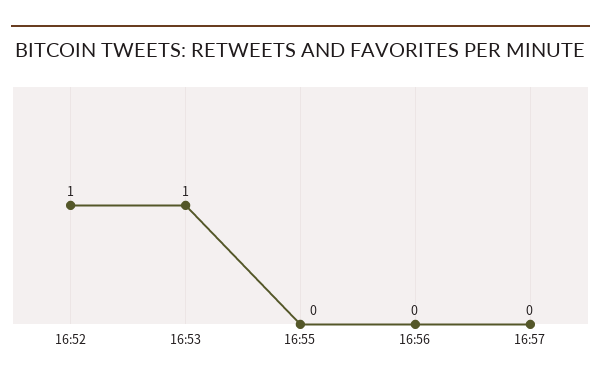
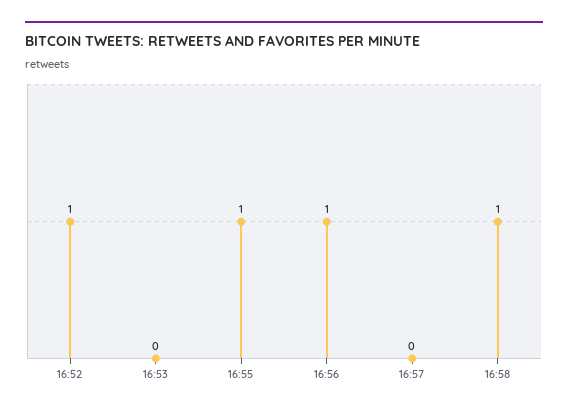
16:53: 1 -> 0
16:55: 0 -> 1
16:56: 0 -> 1
16:58: none -> 1

